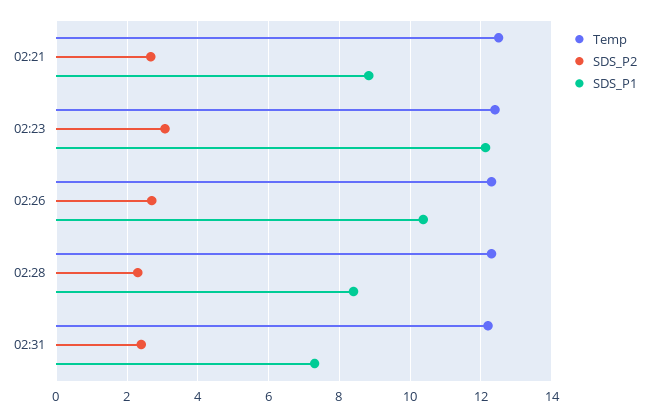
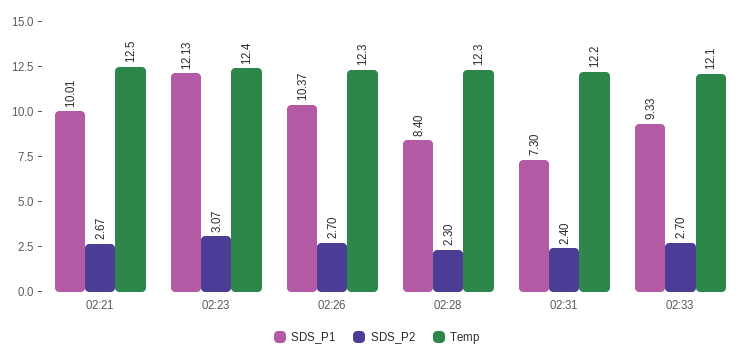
SDS_P1, 02:21: 8.8 -> 10.01
SDS_P1, 02:33: none -> 9.33
SDS_P2, 02:33: none -> 2.7
Temp, 02:33: none -> 12.1

